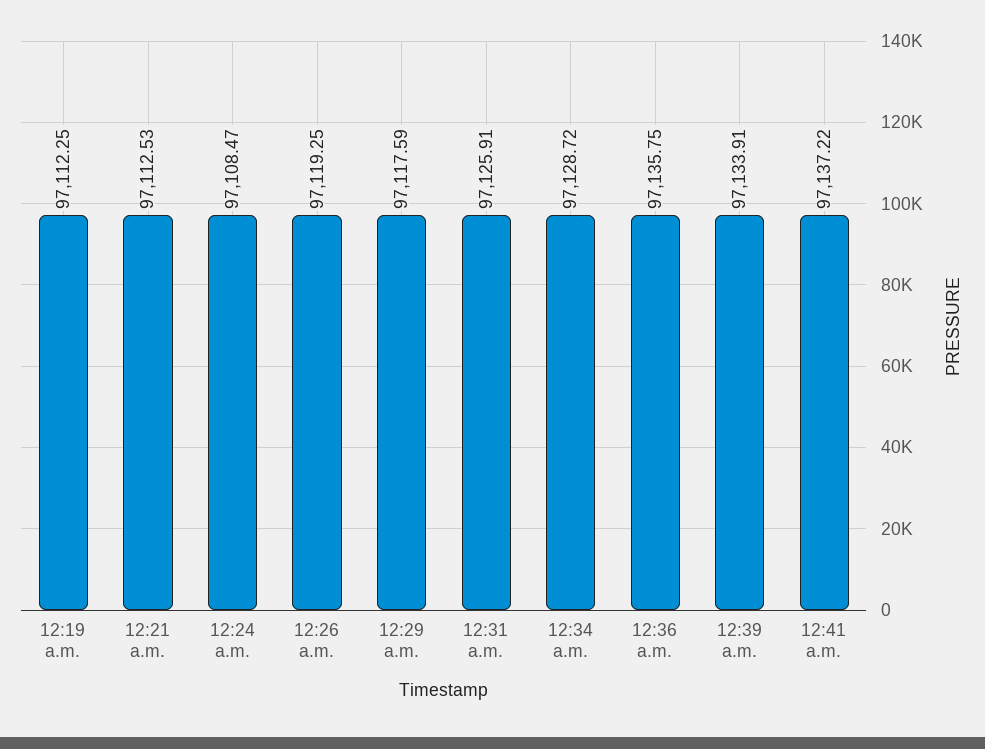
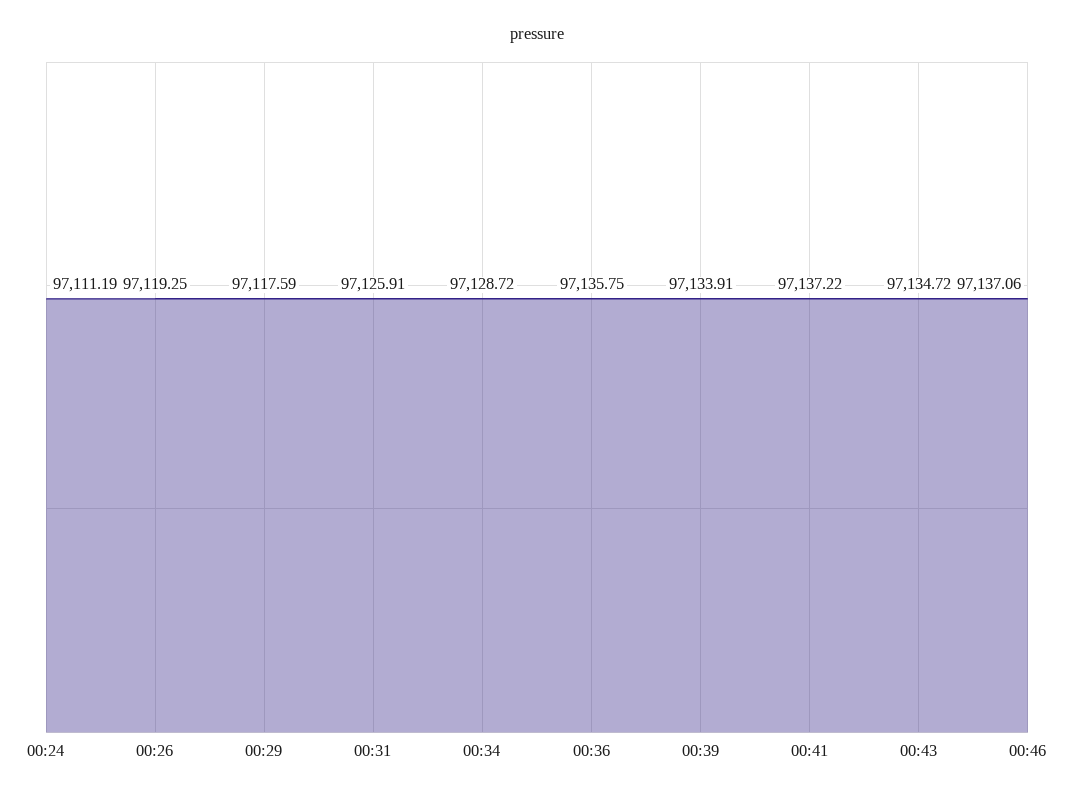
12:19 a.m.: 97112.25 -> none
12:21 a.m.: 97112.53 -> none
12:24 a.m.: 97108.47 -> 97111.19
00:43: none -> 97134.72
00:46: none -> 97137.06

